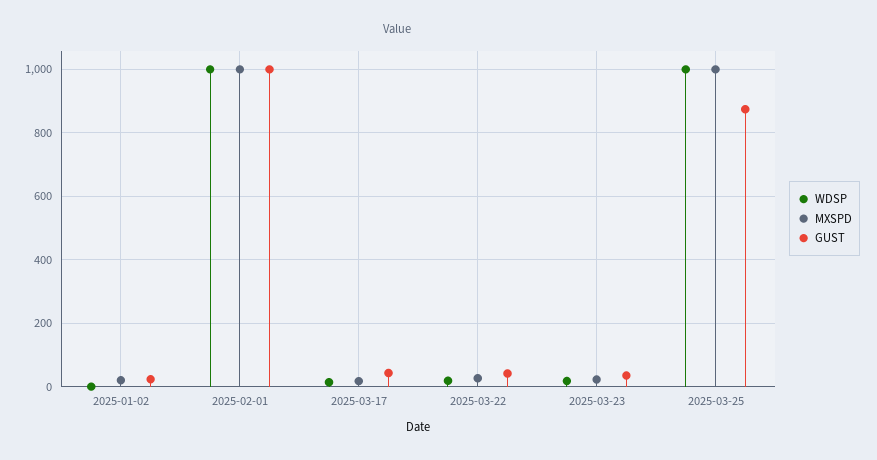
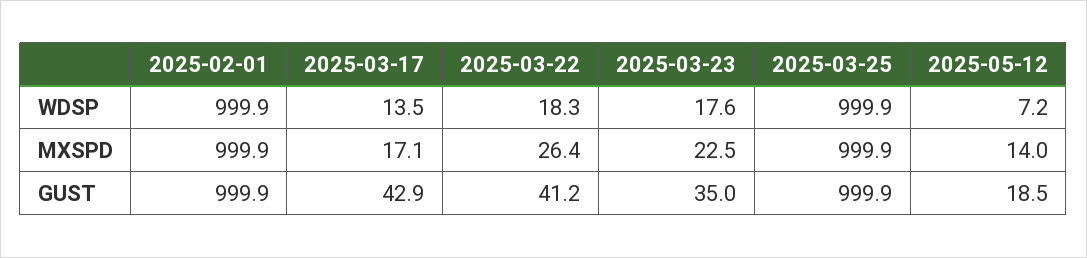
WDSP, 2025-01-02: 0 -> none
MXSPD, 2025-01-02: 20 -> none
GUST, 2025-01-02: 20 -> none
GUST, 2025-03-25: 880 -> 999.9
WDSP, 2025-05-12: none -> 7.2
MXSPD, 2025-05-12: none -> 14
GUST, 2025-05-12: none -> 18.5

